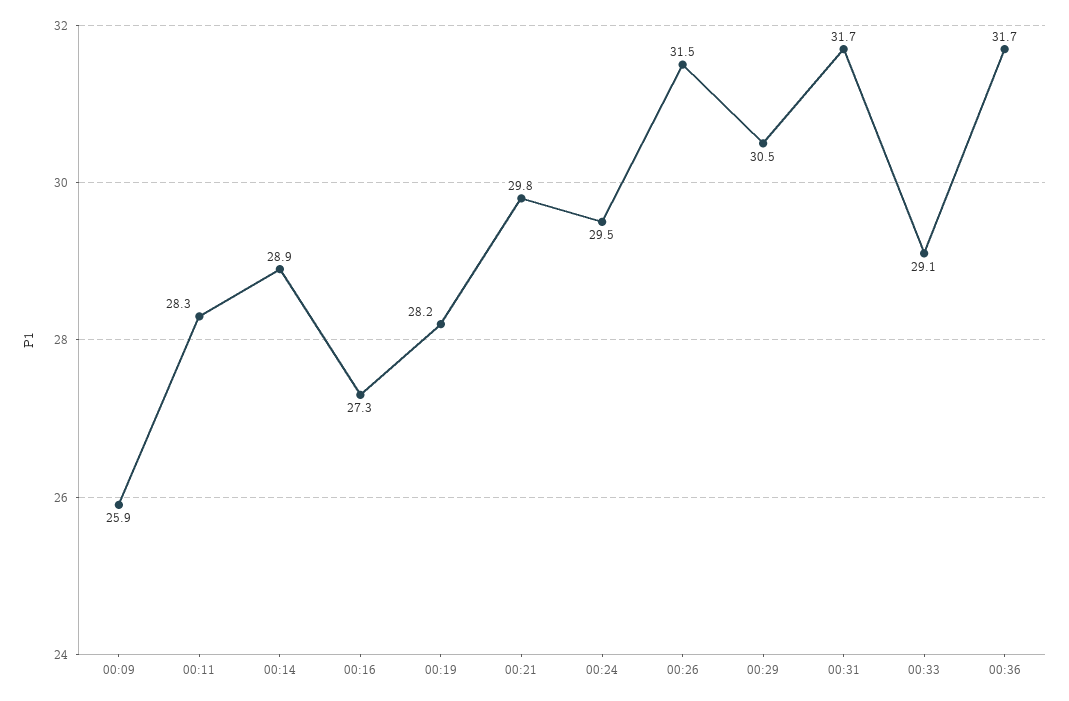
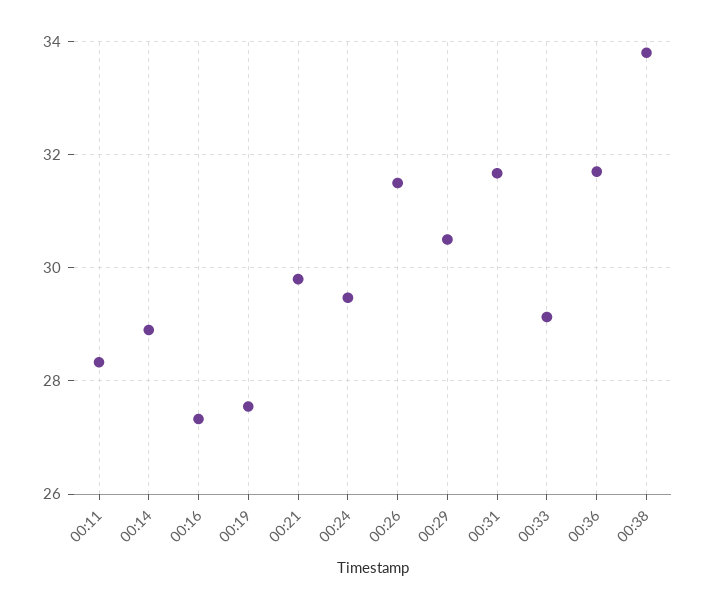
00:09: 25.9 -> none
00:19: 28.2 -> 27.6
00:38: none -> 33.8

